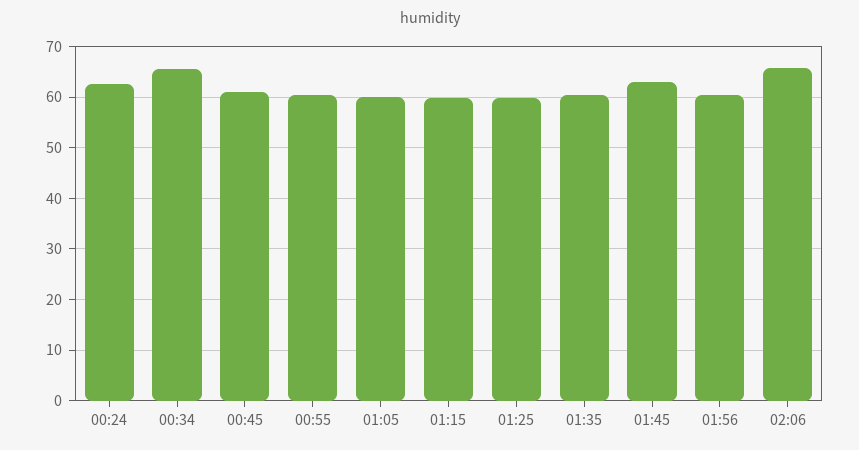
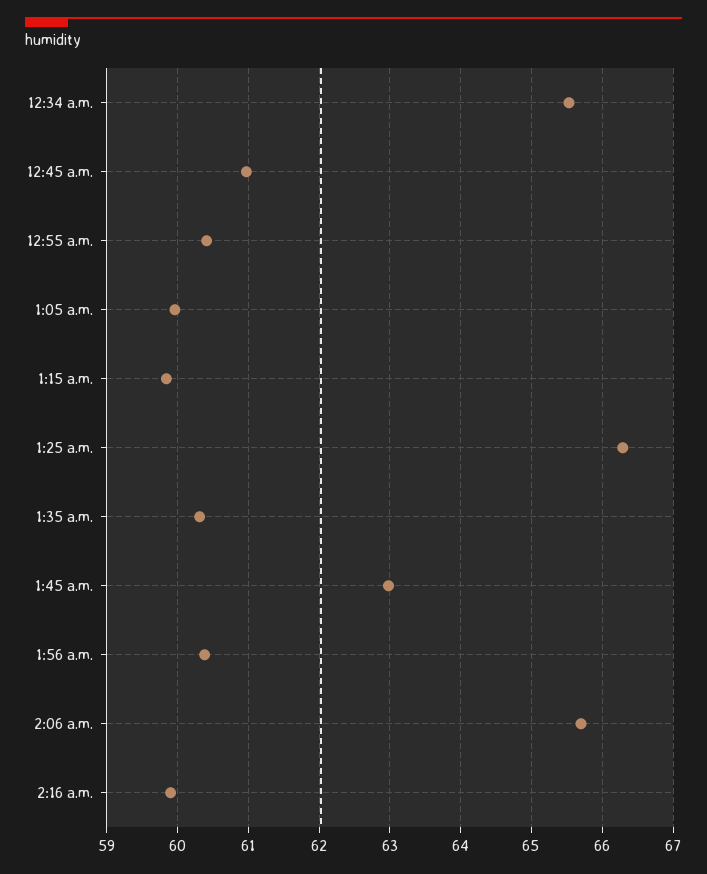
00:24: 62 -> none
01:25: 60 -> 66.3
2:16 a.m.: none -> 59.9

